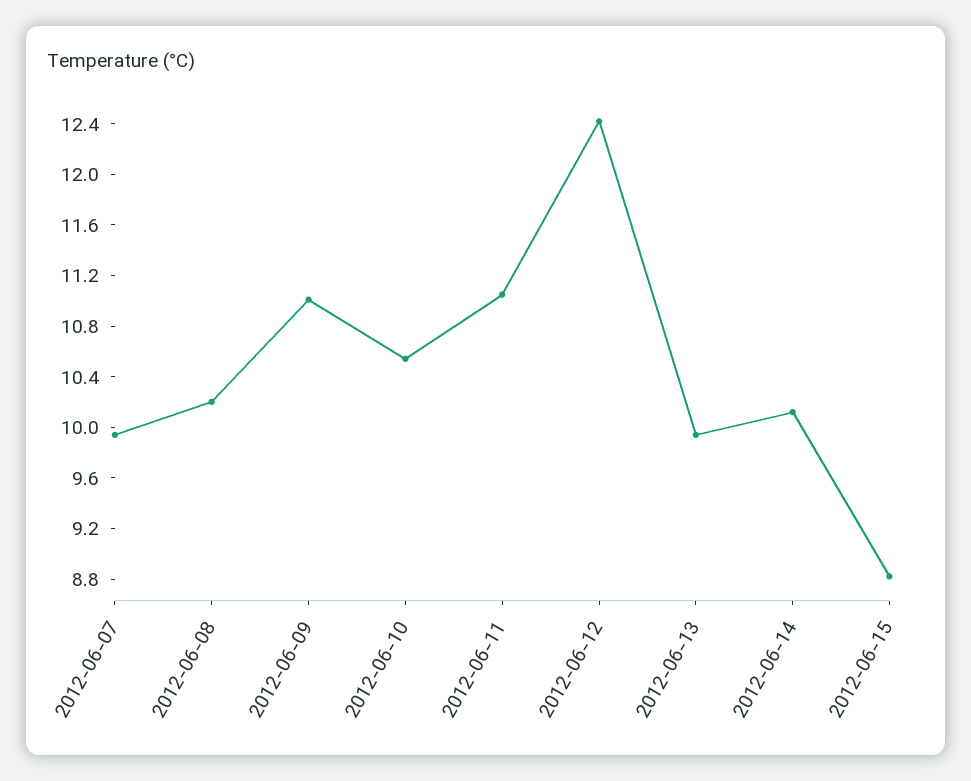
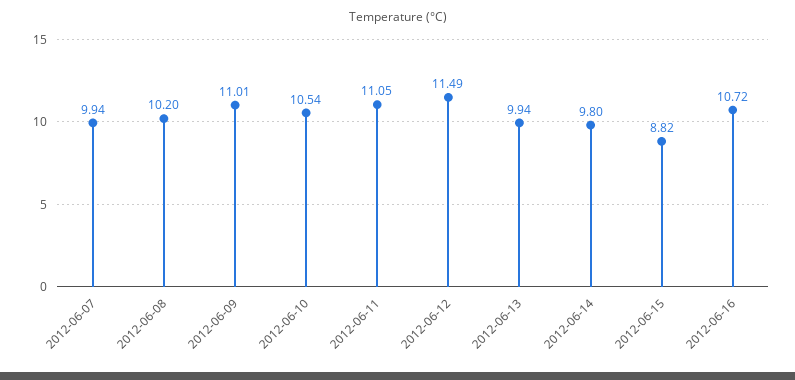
2012-06-12: 12.4 -> 11.49
2012-06-14: 10.1 -> 9.8
2012-06-16: none -> 10.72

